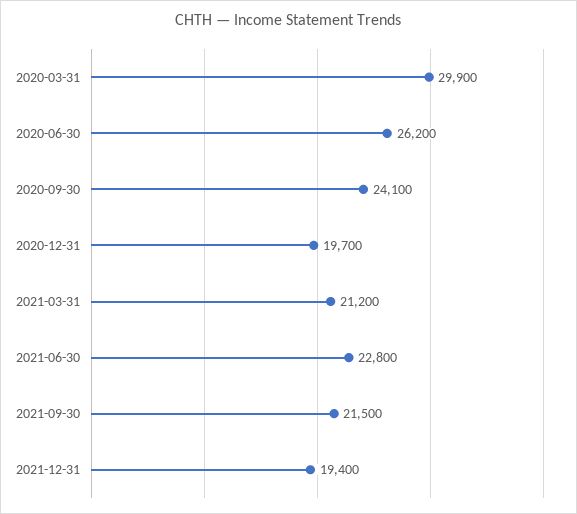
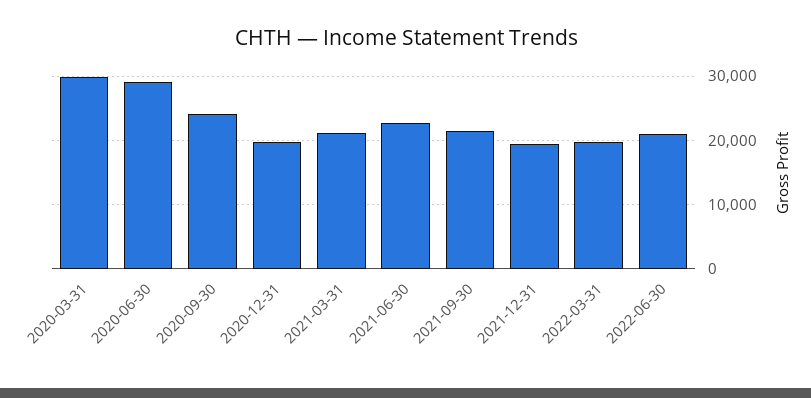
2020-06-30: 26200 -> 29000
2022-03-31: none -> 20000
2022-06-30: none -> 21000

